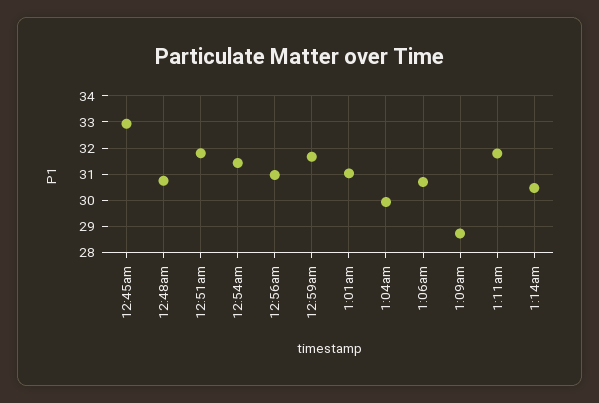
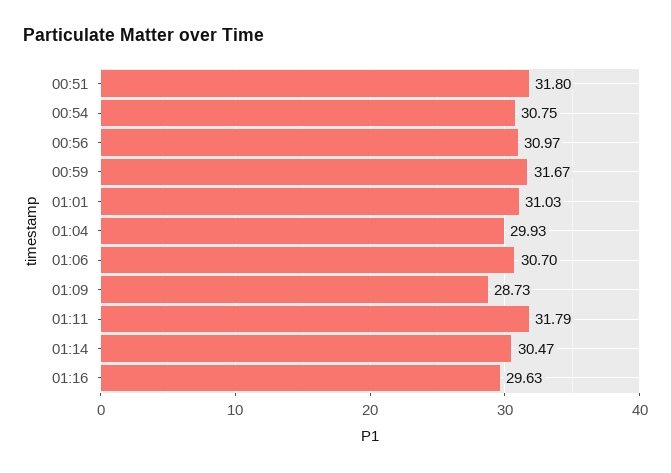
12:45am: 33 -> none
12:48am: 30.75 -> none
12:54am: 31.5 -> 30.75
01:16: none -> 29.63

